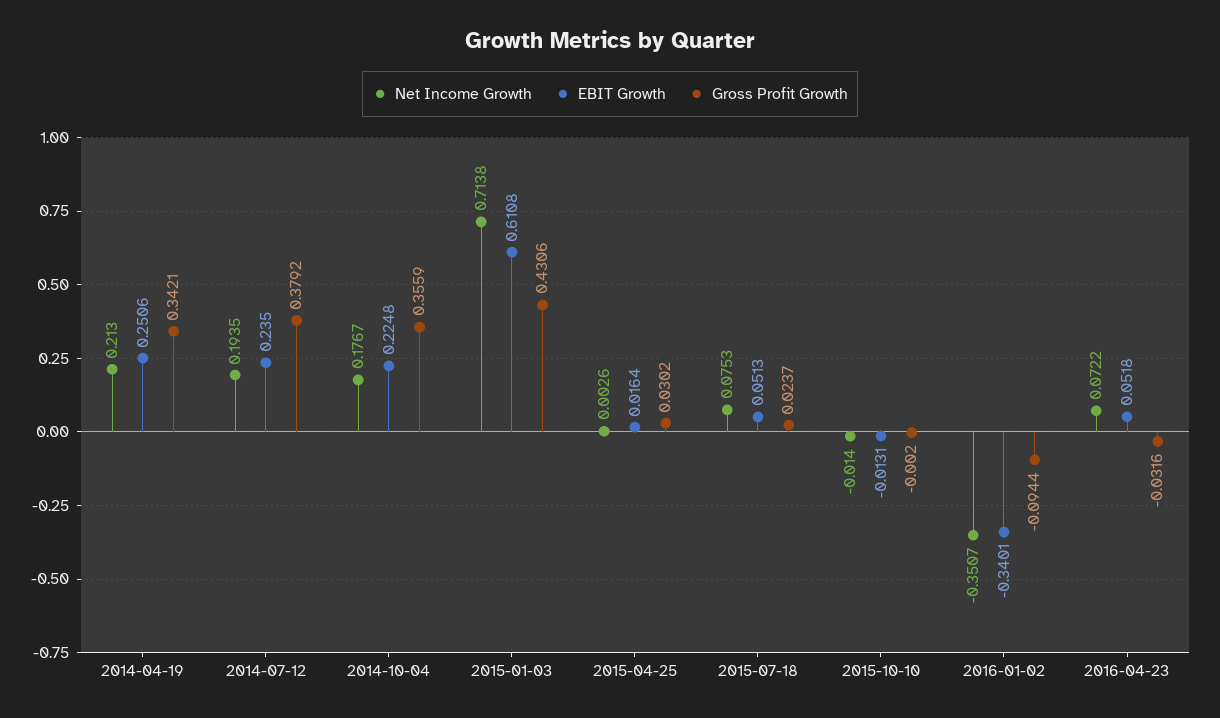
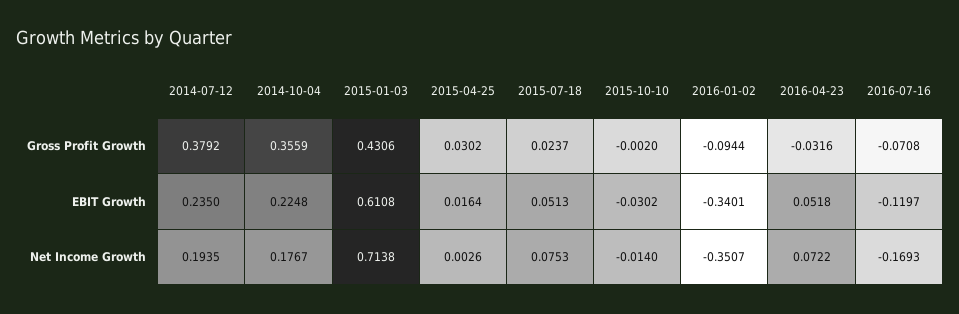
Net Income Growth, 2014-04-19: 0.213 -> none
EBIT Growth, 2014-04-19: 0.2506 -> none
Gross Profit Growth, 2014-04-19: 0.3421 -> none
EBIT Growth, 2015-10-10: -0.0131 -> -0.0302
Gross Profit Growth, 2016-07-16: none -> -0.0708
EBIT Growth, 2016-07-16: none -> -0.1197
Net Income Growth, 2016-07-16: none -> -0.1693

